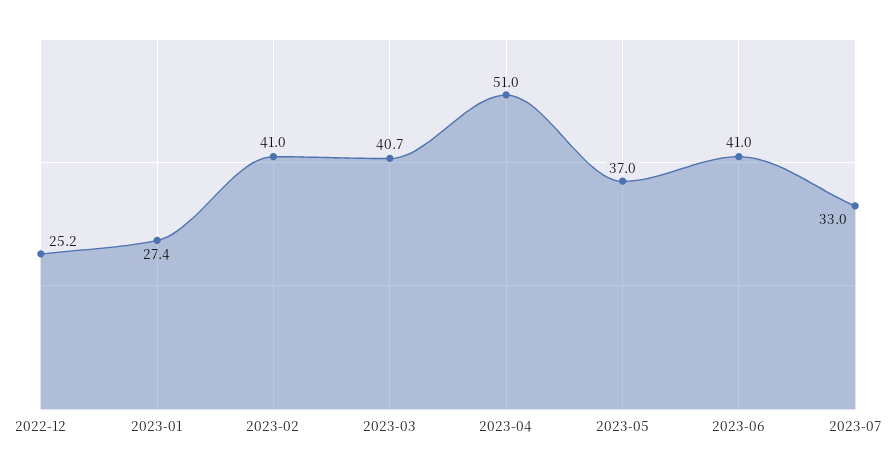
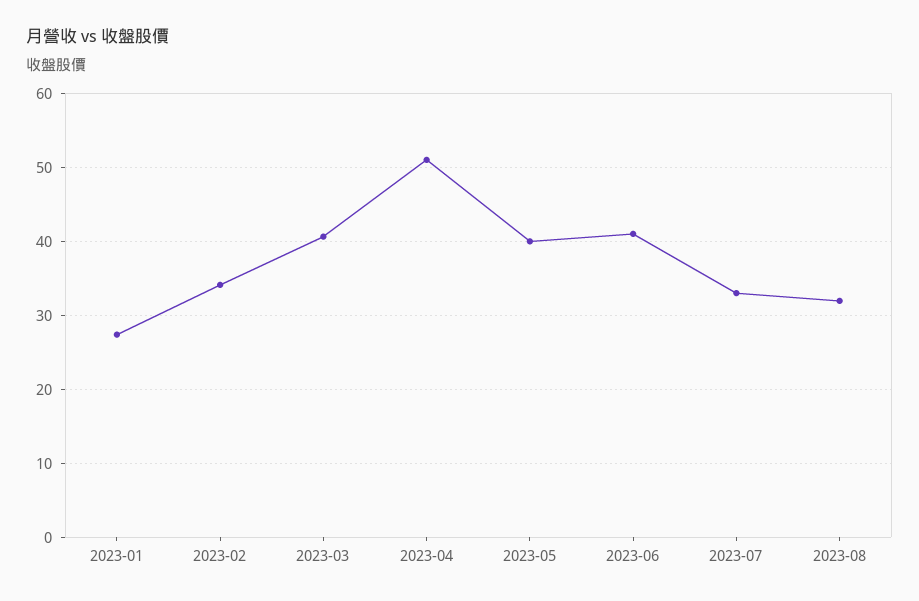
2022-12: 25.2 -> none
2023-02: 41 -> 34
2023-05: 37 -> 40
2023-08: none -> 32

